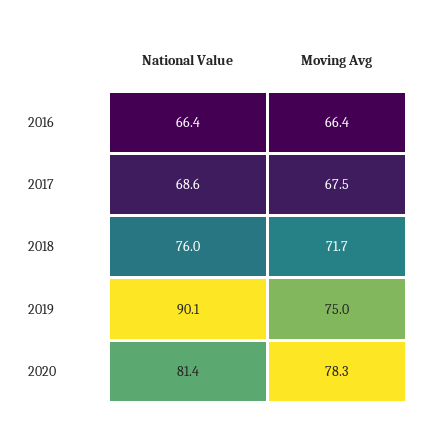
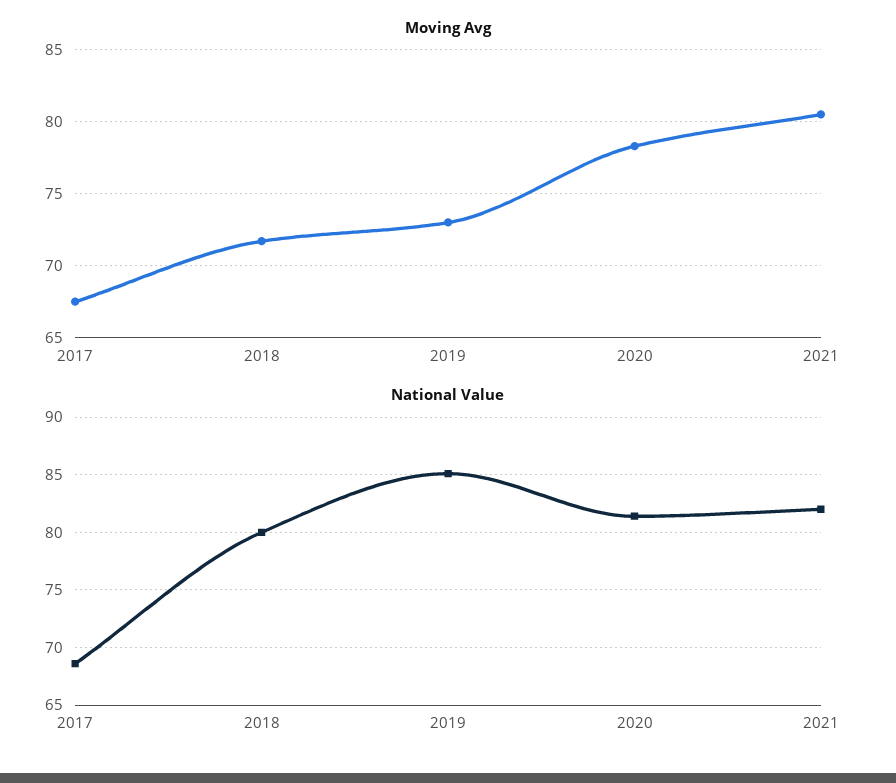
National Value, 2016: 66.4 -> none
Moving Avg, 2016: 66.4 -> none
National Value, 2018: 76 -> 80
National Value, 2019: 90.1 -> 85
Moving Avg, 2019: 75 -> 73
Moving Avg, 2021: none -> 80.5
National Value, 2021: none -> 82

